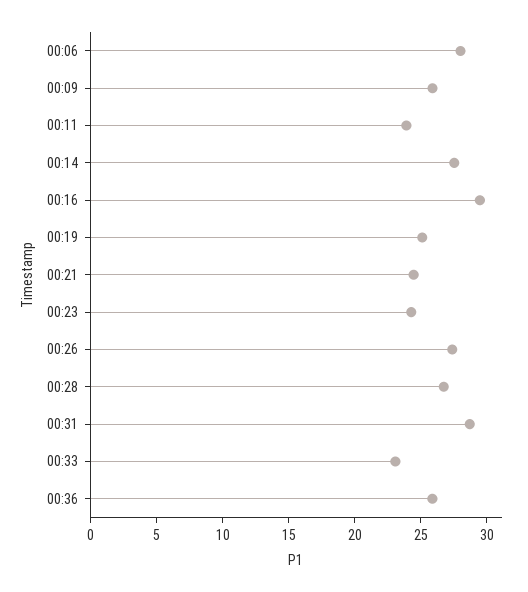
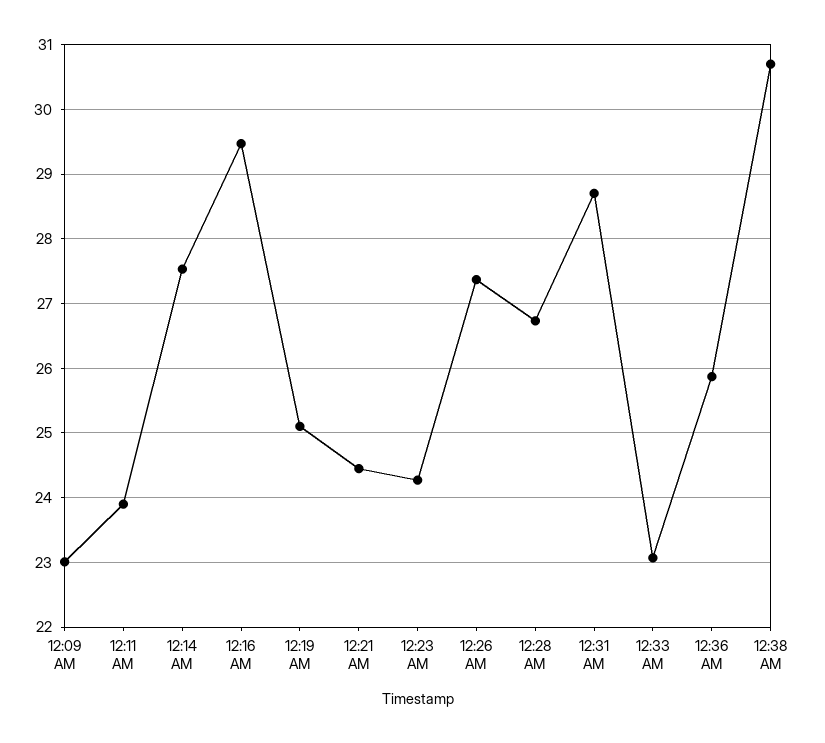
00:06: 28 -> none
00:09: 26 -> 23
12:38 AM: none -> 30.7

